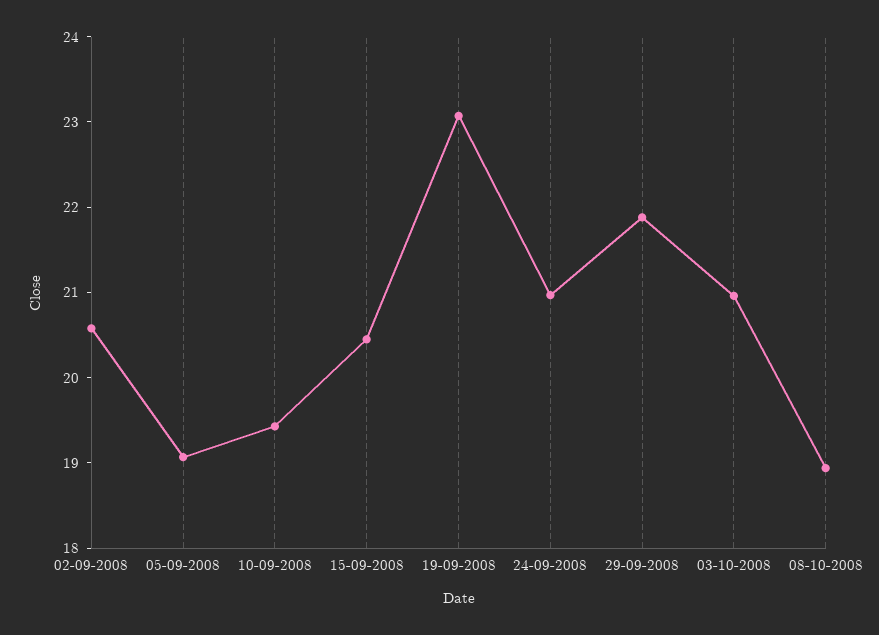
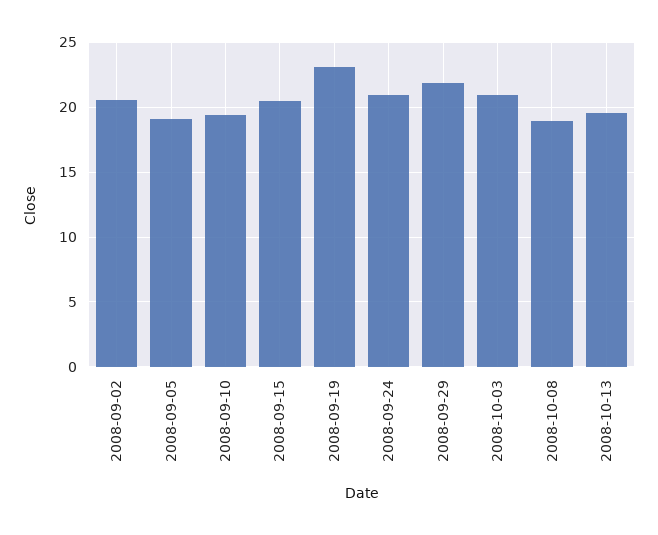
2008-10-13: none -> 19.5

